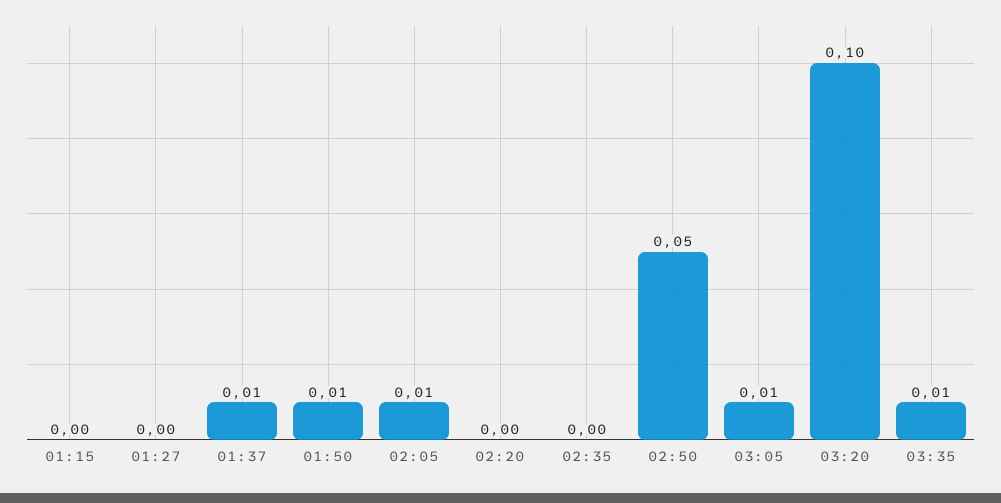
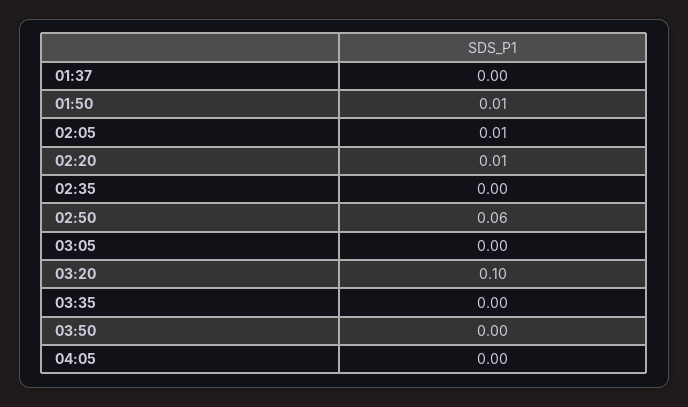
01:15: 0 -> none
01:27: 0 -> none
01:37: 0.01 -> 0
02:20: 0 -> 0.01
02:50: 0.05 -> 0.06
03:05: 0.01 -> 0
03:35: 0.01 -> 0
03:50: none -> 0
04:05: none -> 0

